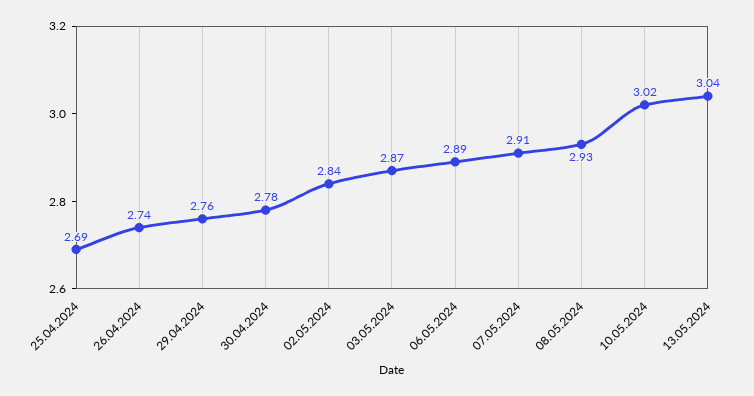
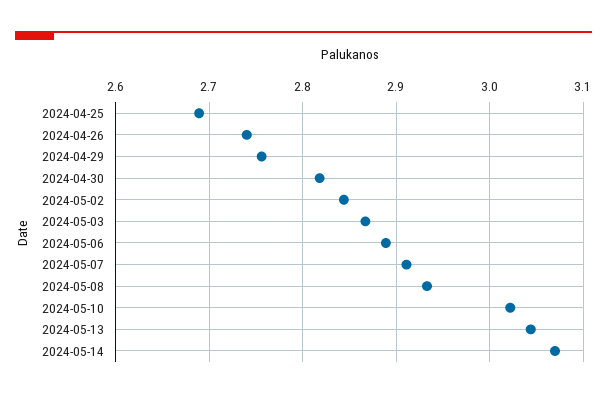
30.04.2024: 2.78 -> 2.82
2024-05-14: none -> 3.07

